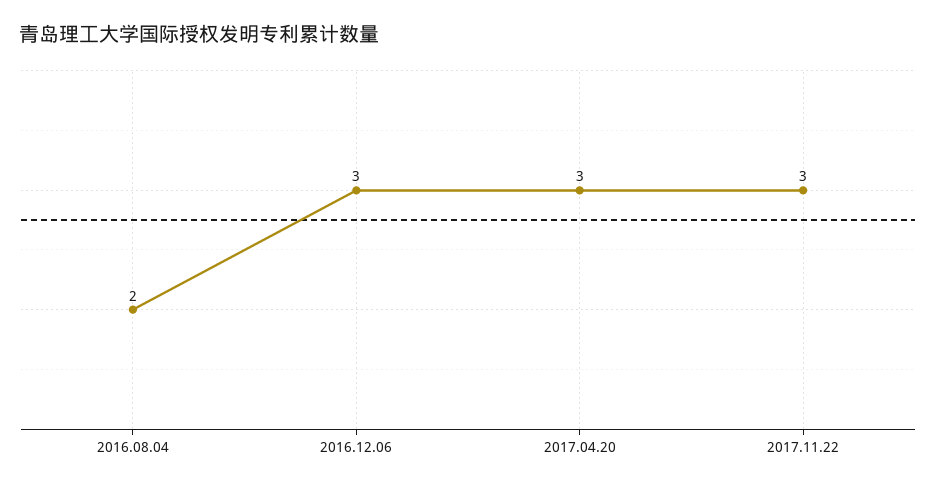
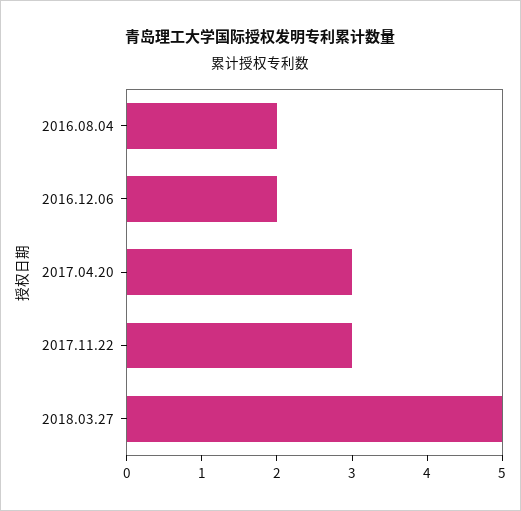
2016.12.06: 3 -> 2
2018.03.27: none -> 5

